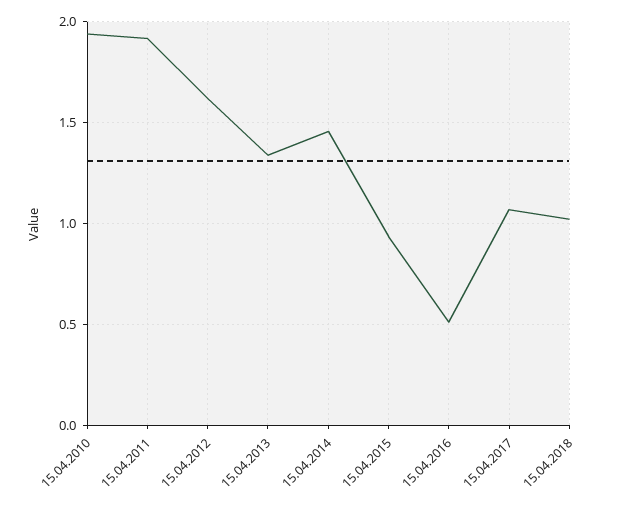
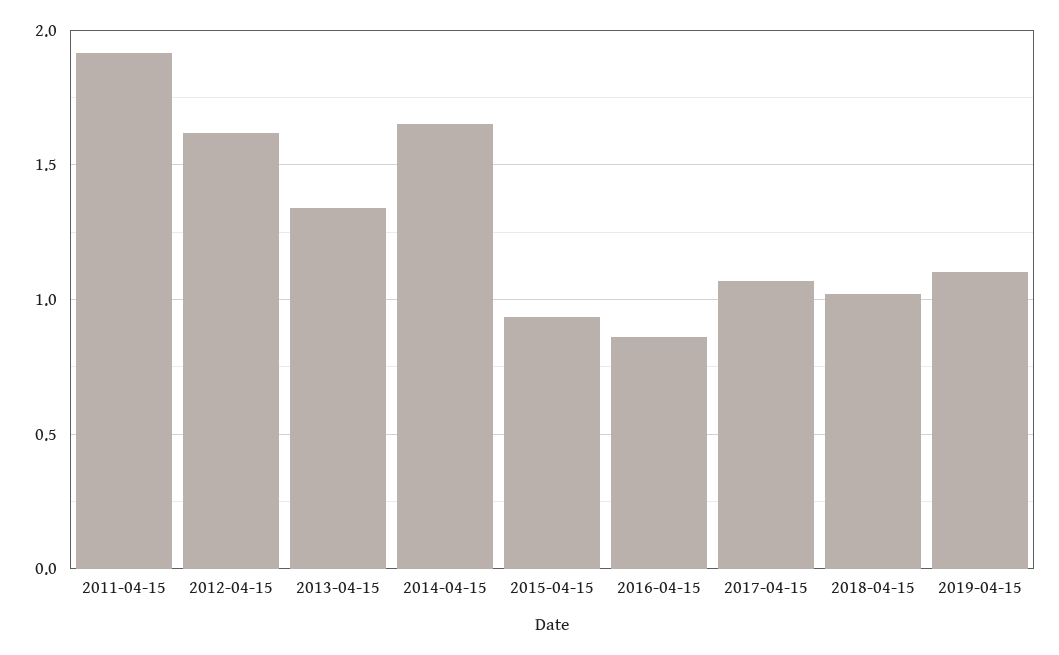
15.04.2010: 1.95 -> none
15.04.2014: 1.45 -> 1.65
15.04.2016: 0.5 -> 0.85
2019-04-15: none -> 1.1

